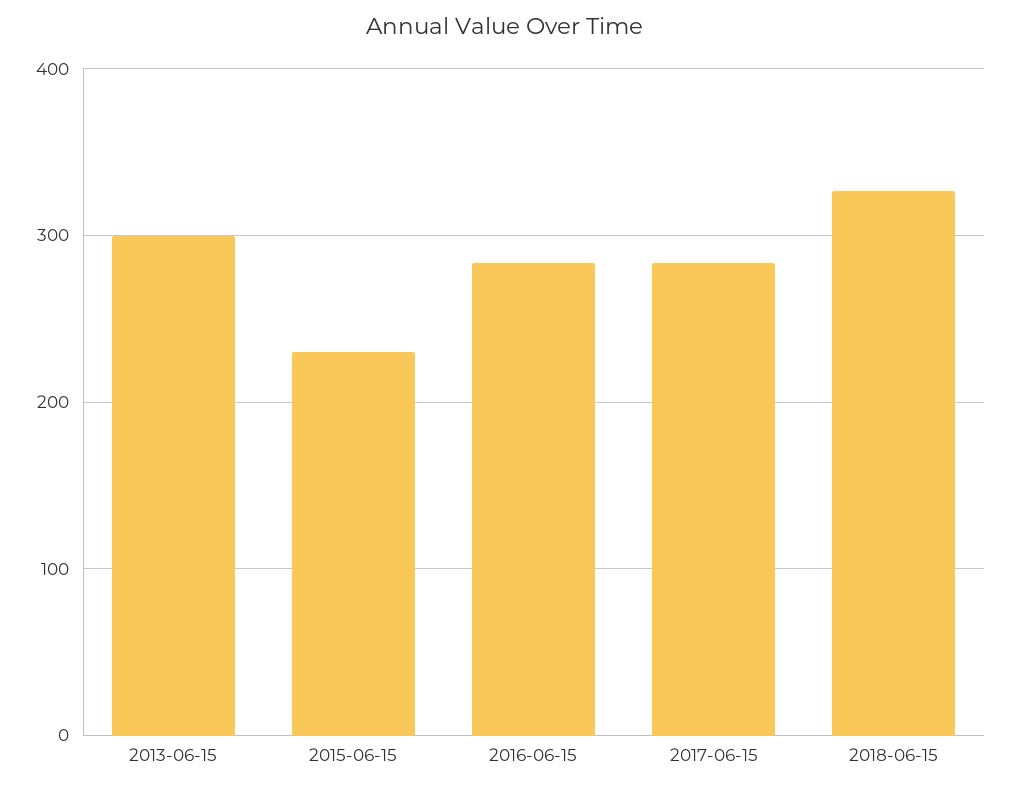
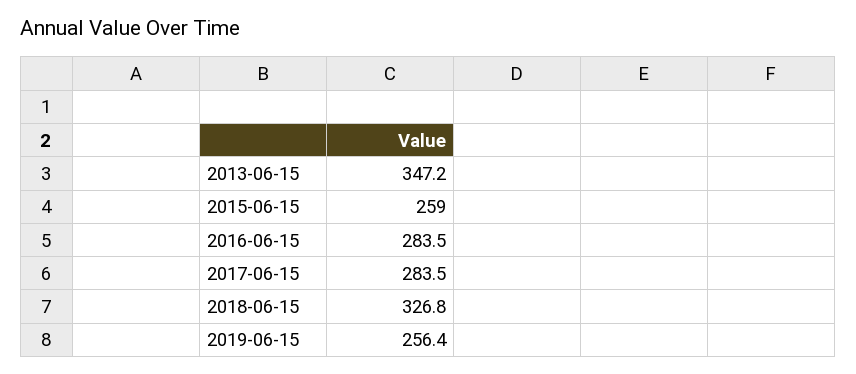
2013-06-15: 300 -> 347.2
2015-06-15: 230 -> 259
2019-06-15: none -> 256.4

